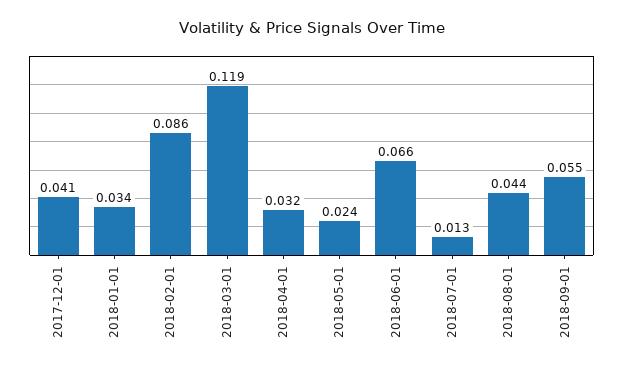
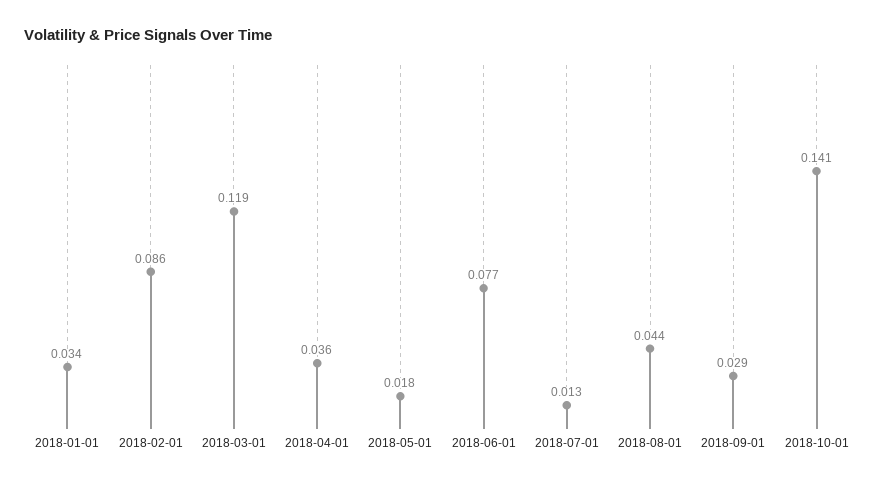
2017-12-01: 0.041 -> none
2018-04-01: 0.032 -> 0.036
2018-05-01: 0.024 -> 0.018
2018-06-01: 0.066 -> 0.077
2018-09-01: 0.055 -> 0.029
2018-10-01: none -> 0.141

